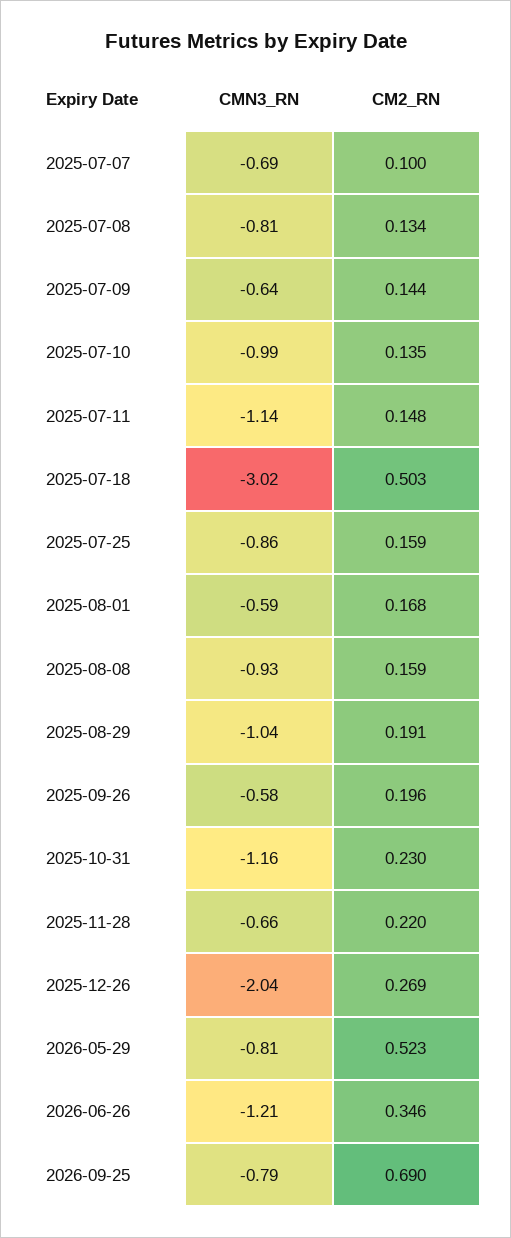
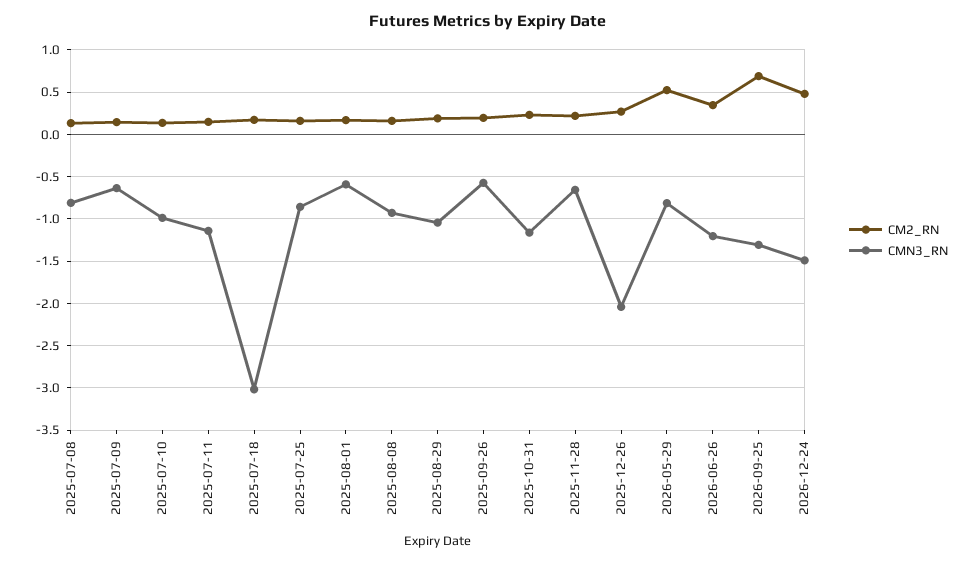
CMN3_RN, 2025-07-07: -0.69 -> none
CM2_RN, 2025-07-07: 0.1 -> none
CM2_RN, 2025-07-18: 0.503 -> 0.2
CMN3_RN, 2026-09-25: -0.79 -> -1.3
CM2_RN, 2026-12-24: none -> 0.5
CMN3_RN, 2026-12-24: none -> -1.5

